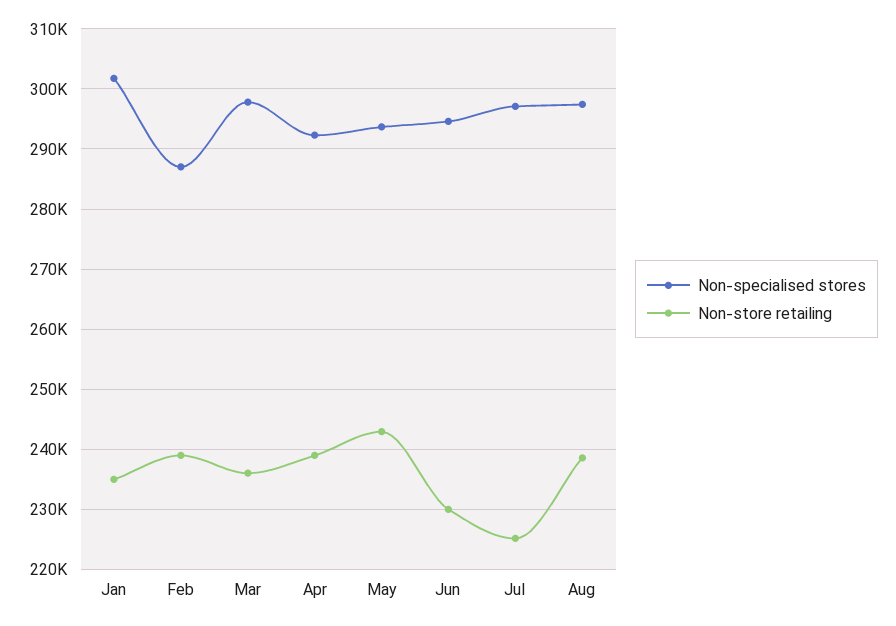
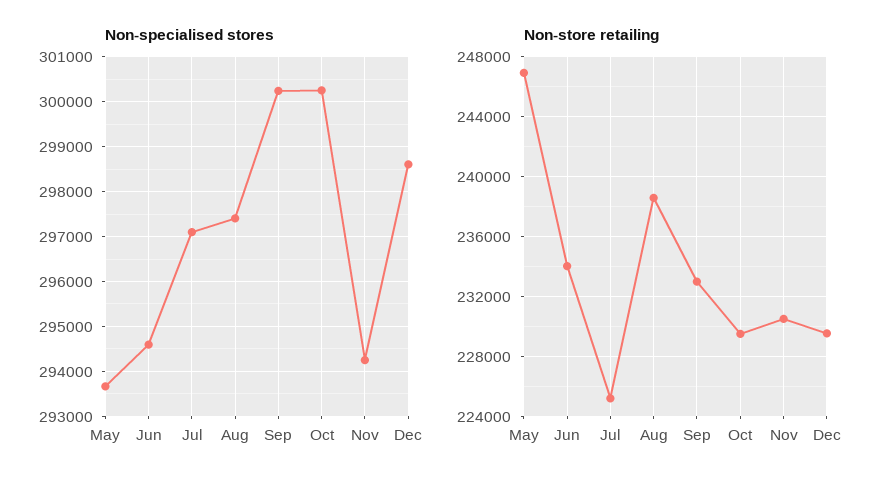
Non-specialised stores, Jan: 302000 -> none
Non-store retailing, Jan: 235000 -> none
Non-specialised stores, Feb: 287000 -> none
Non-store retailing, Feb: 239000 -> none
Non-specialised stores, Mar: 298000 -> none
Non-store retailing, Mar: 236000 -> none
Non-specialised stores, Apr: 292000 -> none
Non-store retailing, Apr: 239000 -> none
Non-store retailing, May: 243000 -> 247000
Non-store retailing, Jun: 230000 -> 234000
Non-specialised stores, Sep: none -> 300200
Non-specialised stores, Oct: none -> 300200
Non-specialised stores, Nov: none -> 294200
Non-specialised stores, Dec: none -> 298600
Non-store retailing, Sep: none -> 233000
Non-store retailing, Oct: none -> 229500
Non-store retailing, Nov: none -> 230500
Non-store retailing, Dec: none -> 229500

